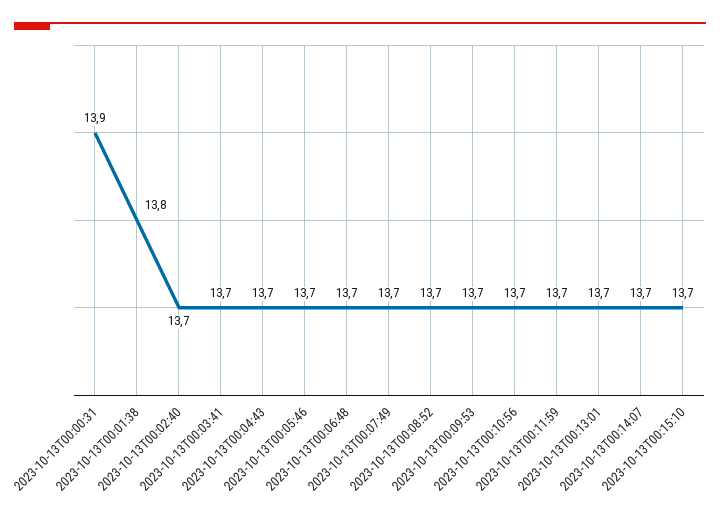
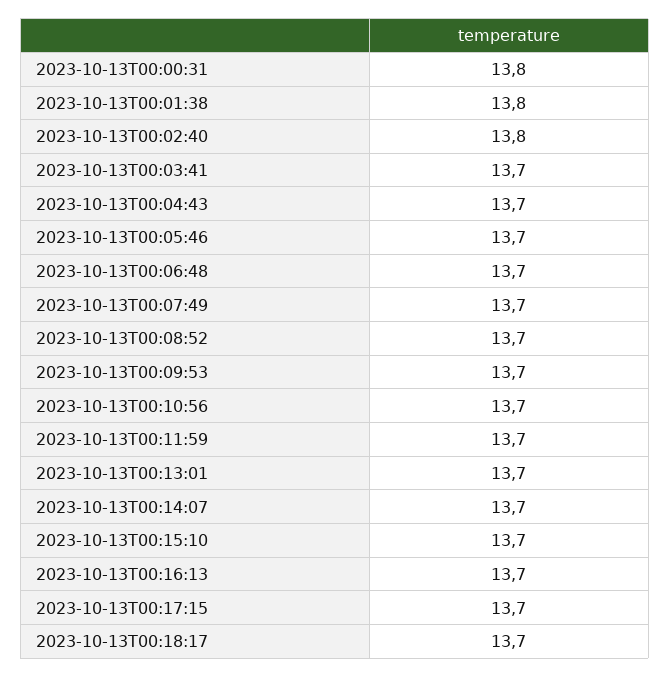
2023-10-13T00:00:31: 13.9 -> 13.8
2023-10-13T00:02:40: 13.7 -> 13.8
2023-10-13T00:16:13: none -> 13.7
2023-10-13T00:17:15: none -> 13.7
2023-10-13T00:18:17: none -> 13.7

